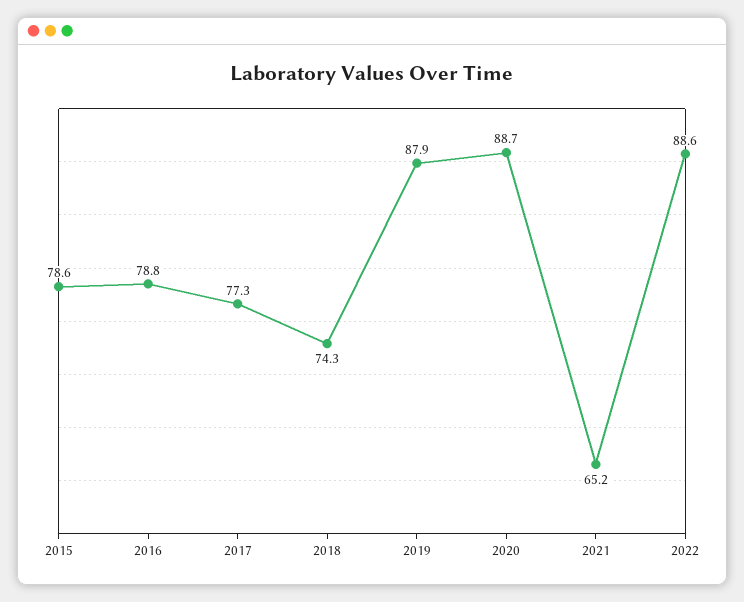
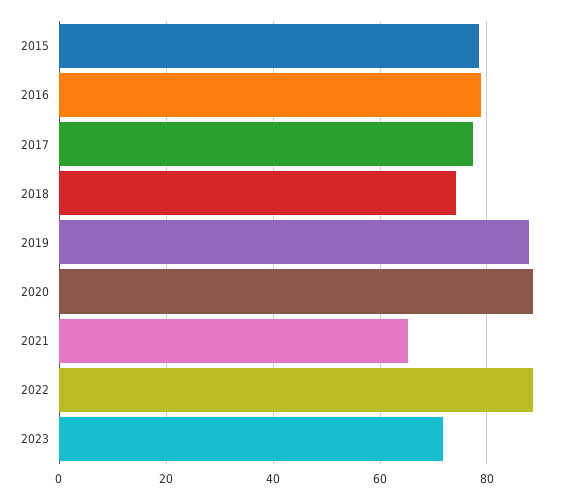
2023: none -> 72

